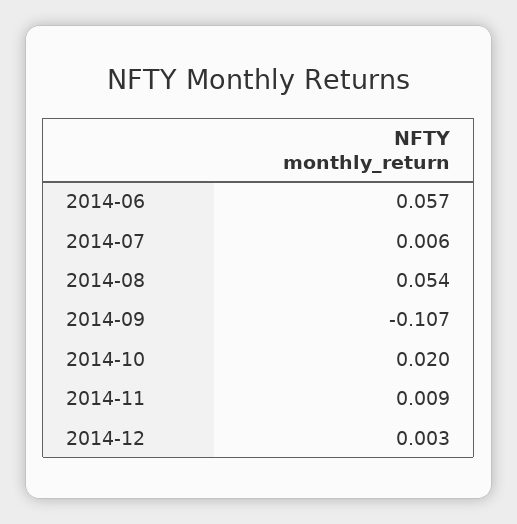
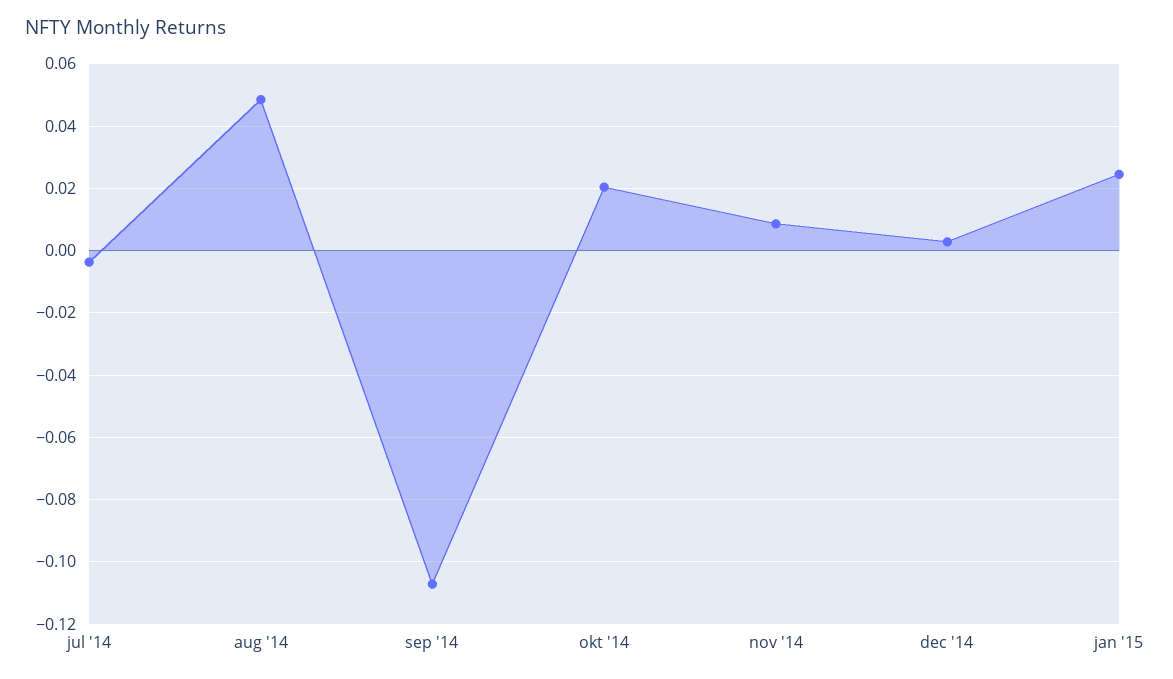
2014-06: 0.057 -> none
2014-07: 0.006 -> -0.004
2014-08: 0.054 -> 0.048
jan '15: none -> 0.024

